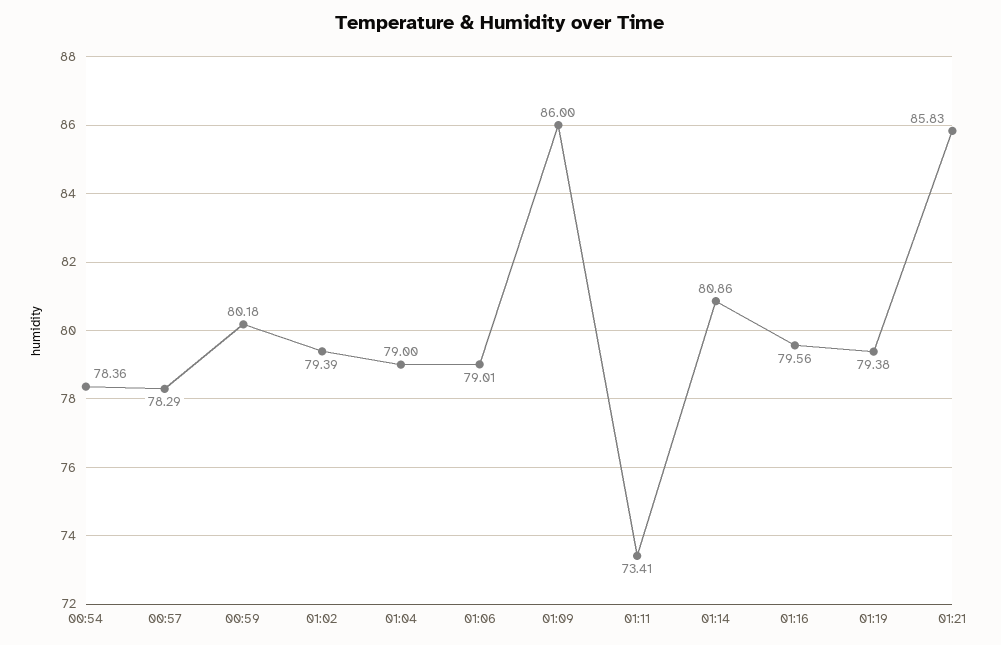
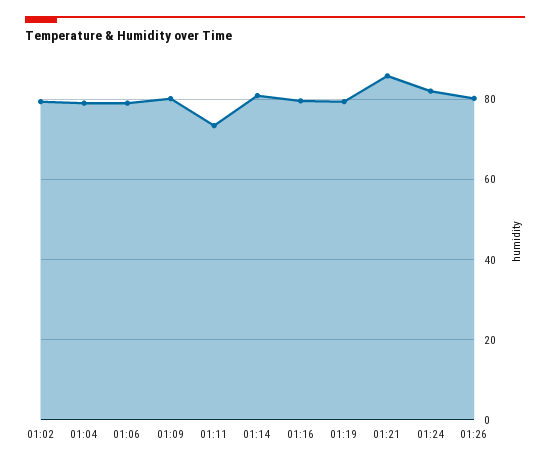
00:54: 78.36 -> none
00:57: 78.29 -> none
00:59: 80.18 -> none
01:09: 86 -> 80
01:24: none -> 82
01:26: none -> 80

